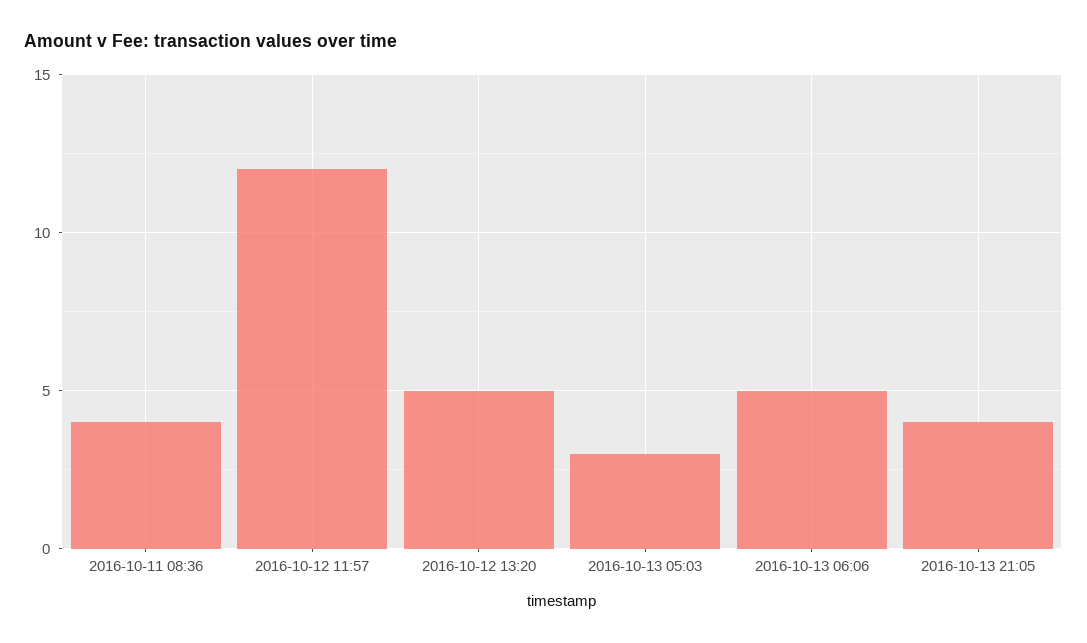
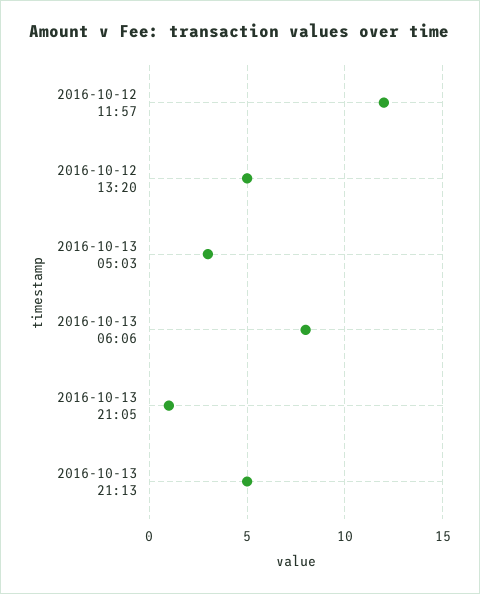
2016-10-11 08:36: 4 -> none
2016-10-13 06:06: 5 -> 8
2016-10-13 21:05: 4 -> 1
2016-10-13 21:13: none -> 5

